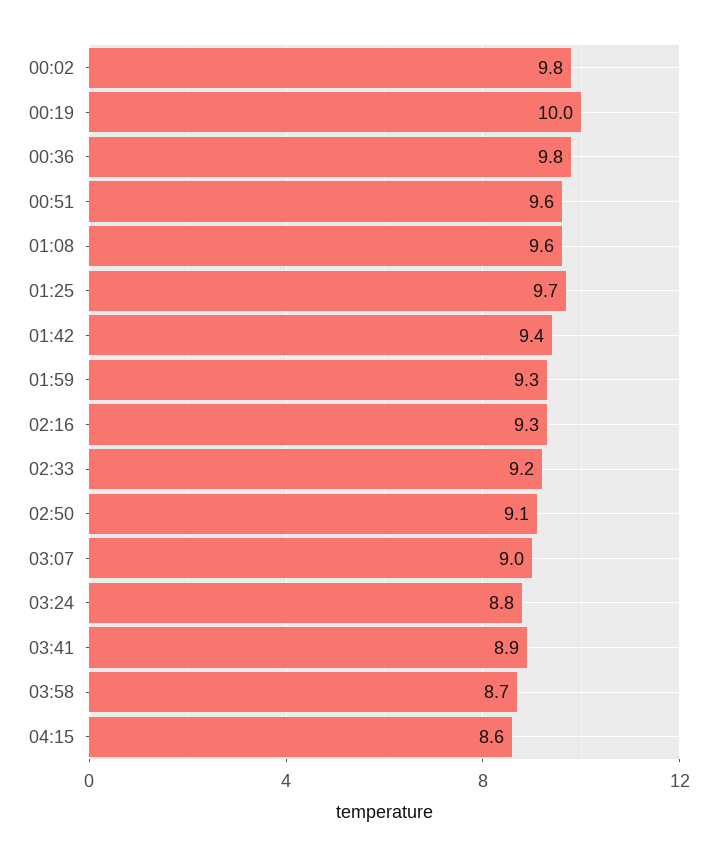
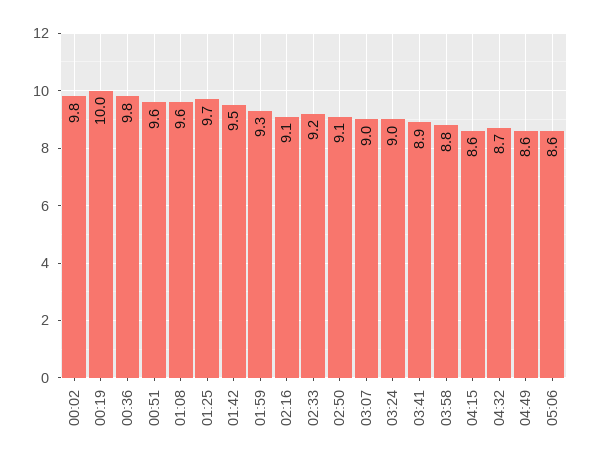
01:42: 9.4 -> 9.5
02:16: 9.3 -> 9.1
03:24: 8.8 -> 9
03:58: 8.7 -> 8.8
04:32: none -> 8.7
04:49: none -> 8.6
05:06: none -> 8.6

